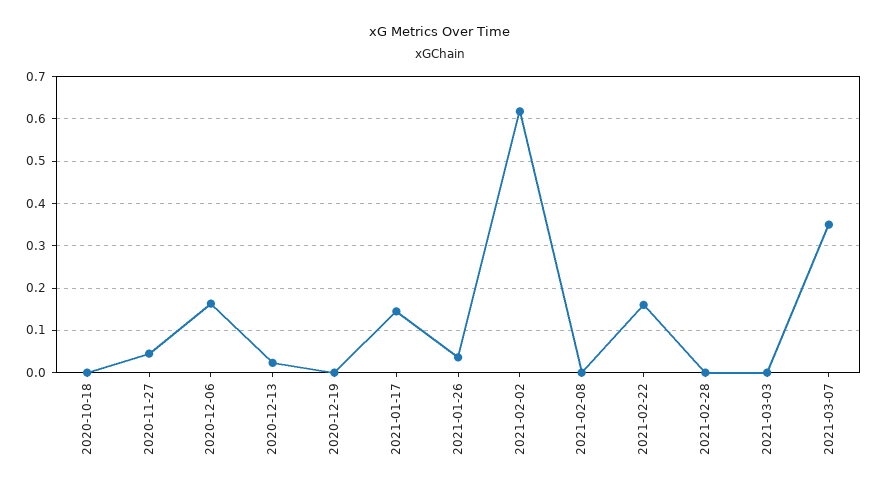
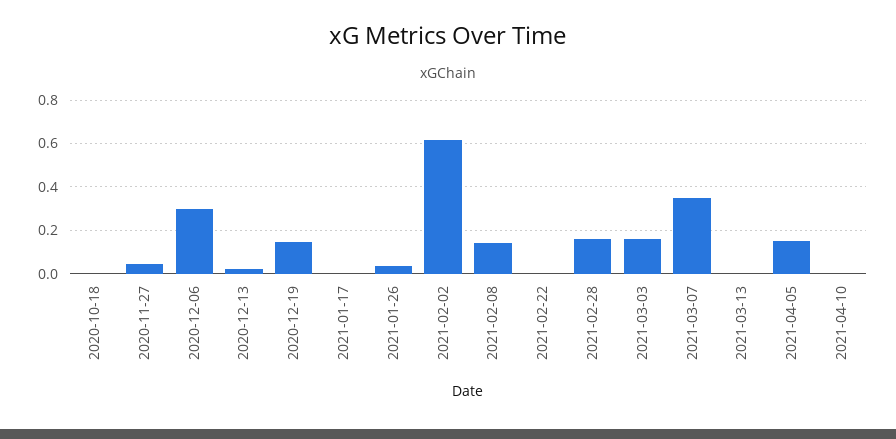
2020-12-06: 0.16 -> 0.3
2020-12-19: 0 -> 0.15
2021-01-17: 0.14 -> 0
2021-02-08: 0 -> 0.15
2021-02-22: 0.16 -> 0
2021-02-28: 0 -> 0.15
2021-03-03: 0 -> 0.15
2021-03-13: none -> 0
2021-04-05: none -> 0.15
2021-04-10: none -> 0

